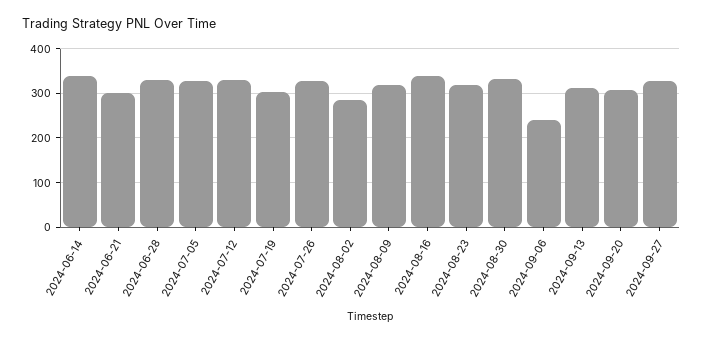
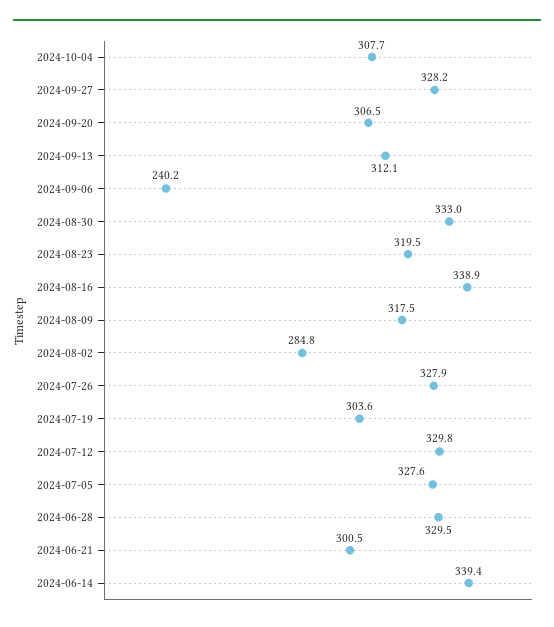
2024-10-04: none -> 307.7

